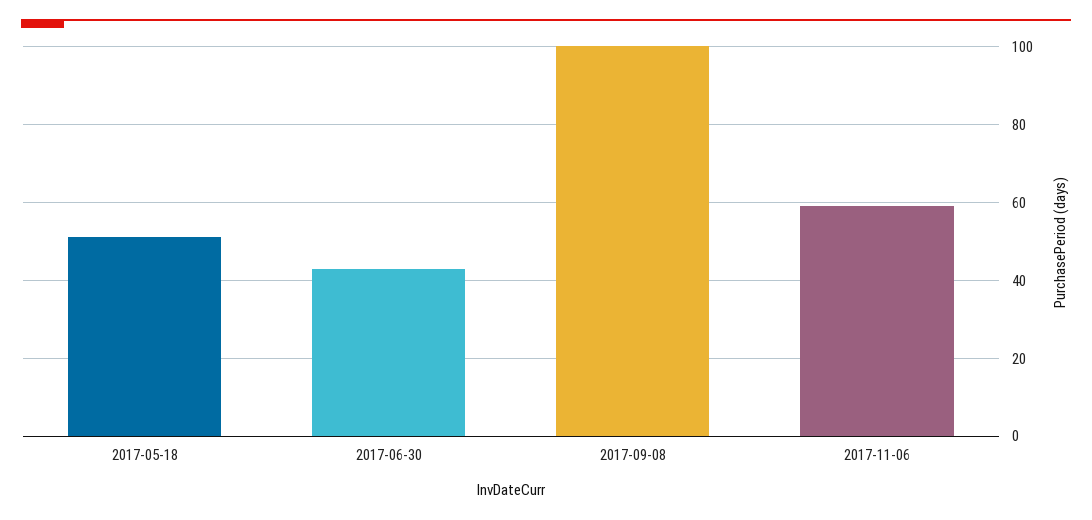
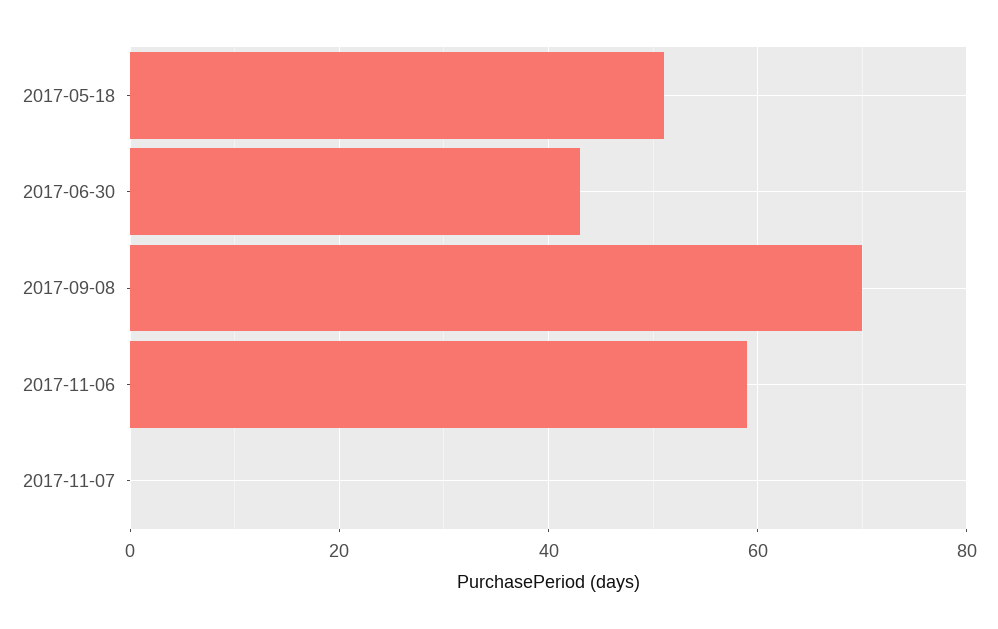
2017-09-08: 100 -> 70
2017-11-07: none -> 0

